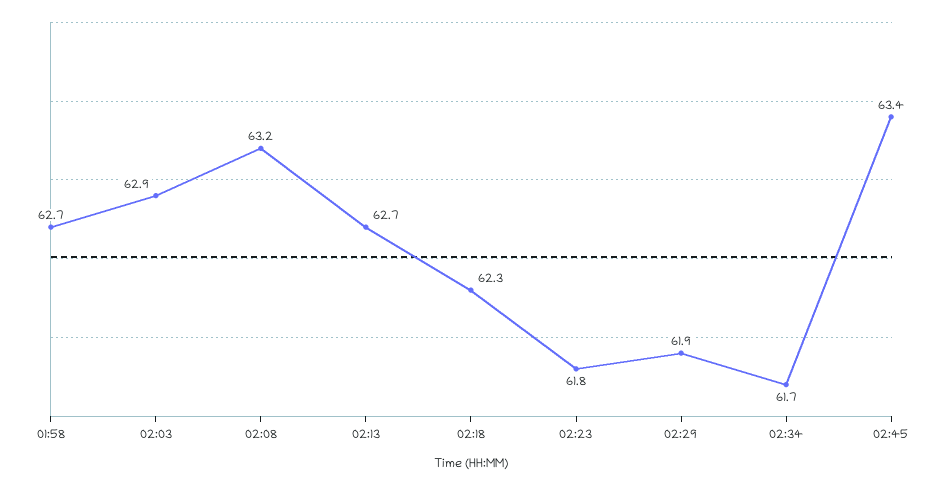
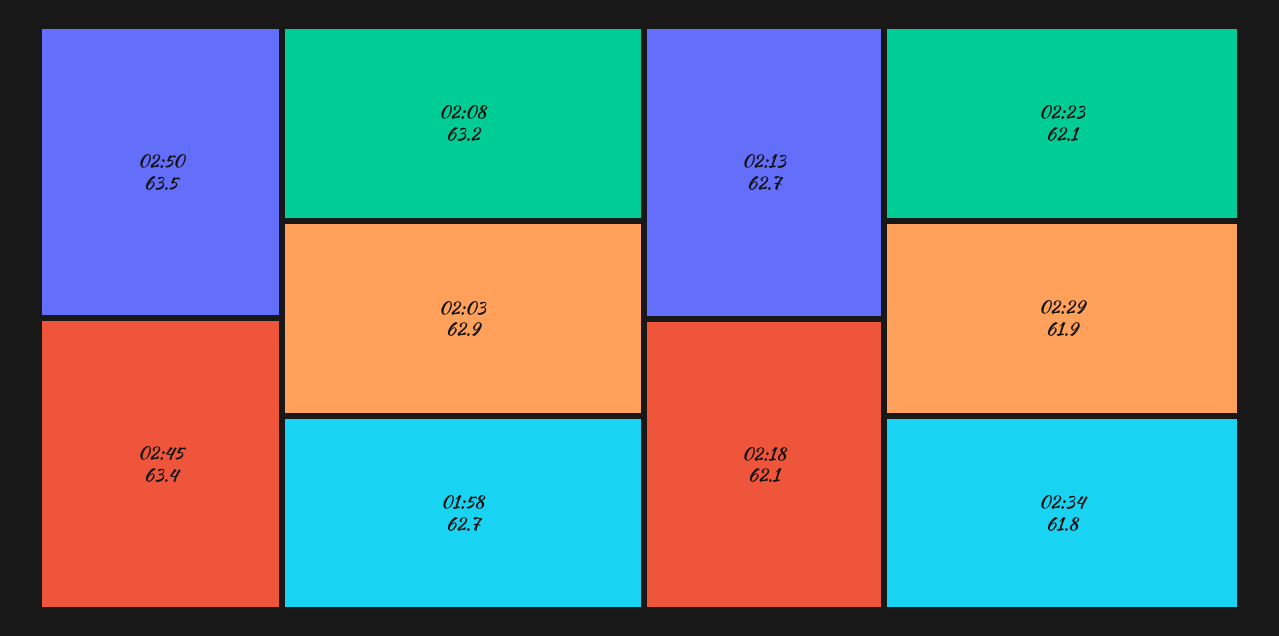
02:18: 62.3 -> 62.1
02:23: 61.8 -> 62.1
02:34: 61.7 -> 61.8
02:50: none -> 63.5

